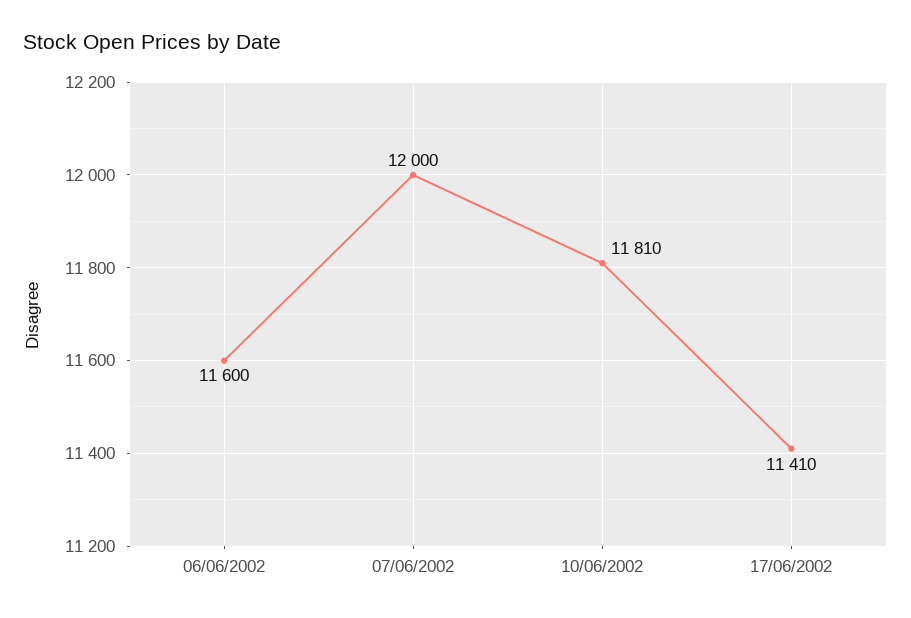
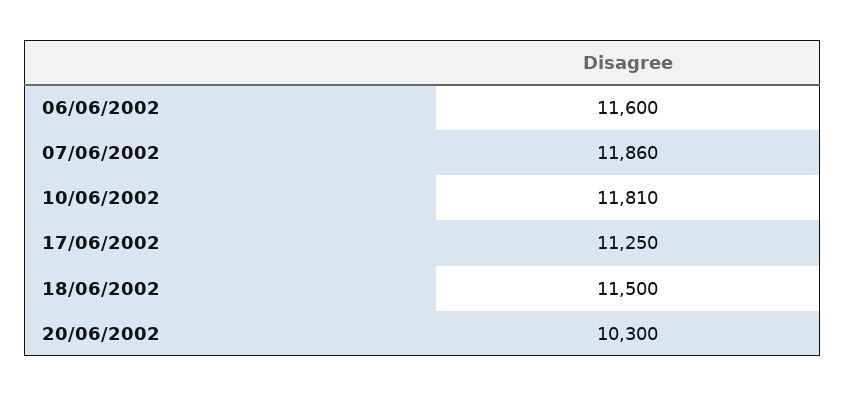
07/06/2002: 12000 -> 11860
17/06/2002: 11410 -> 11250
18/06/2002: none -> 11500
20/06/2002: none -> 10300

